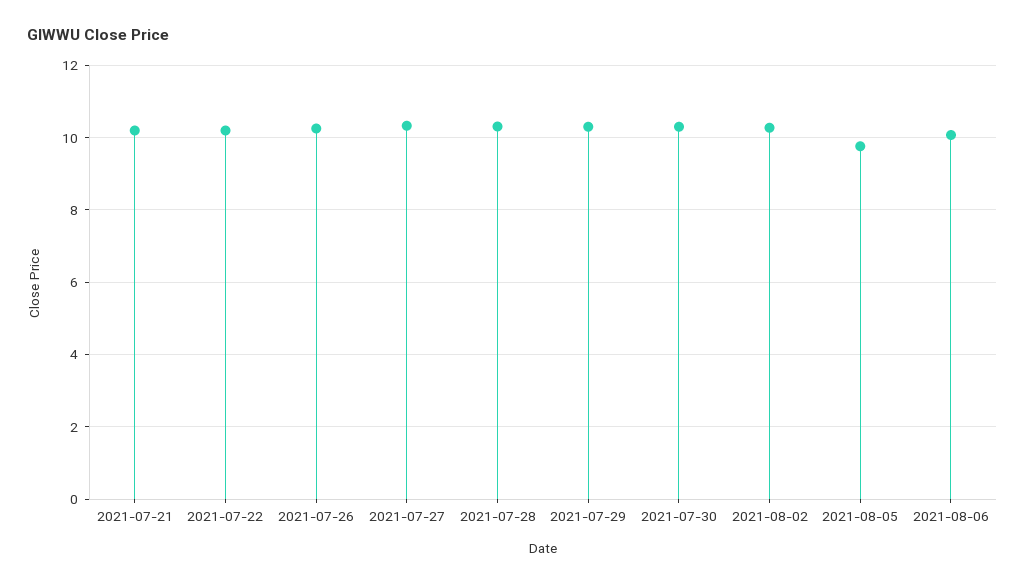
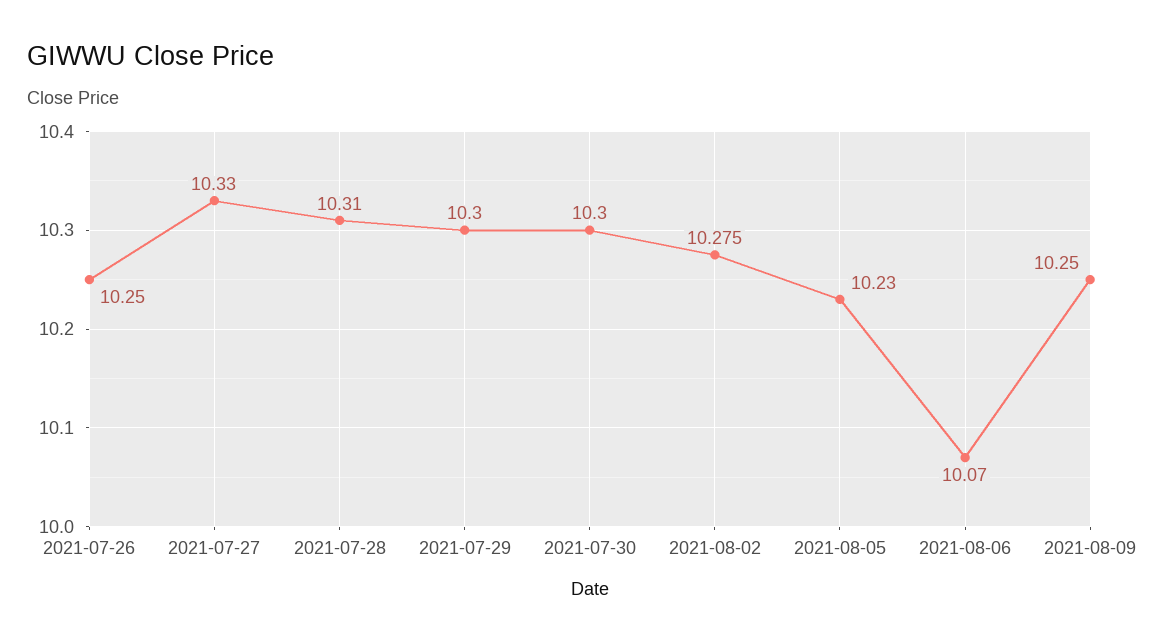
2021-07-21: 10.2 -> none
2021-07-22: 10.2 -> none
2021-08-05: 9.8 -> 10.23
2021-08-09: none -> 10.25

